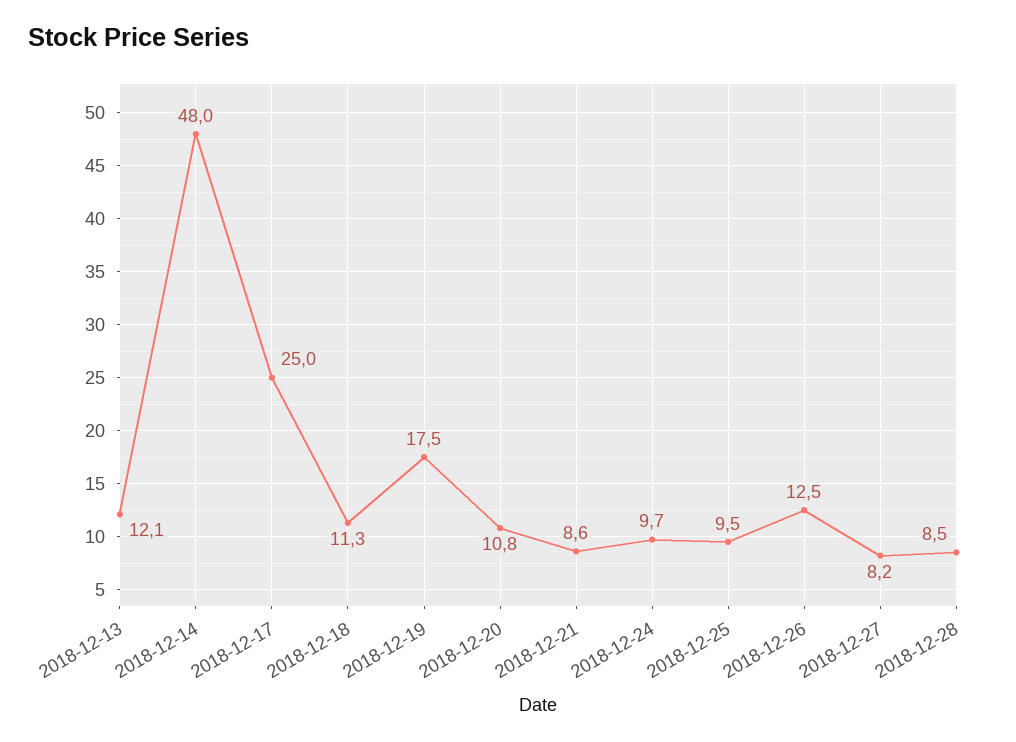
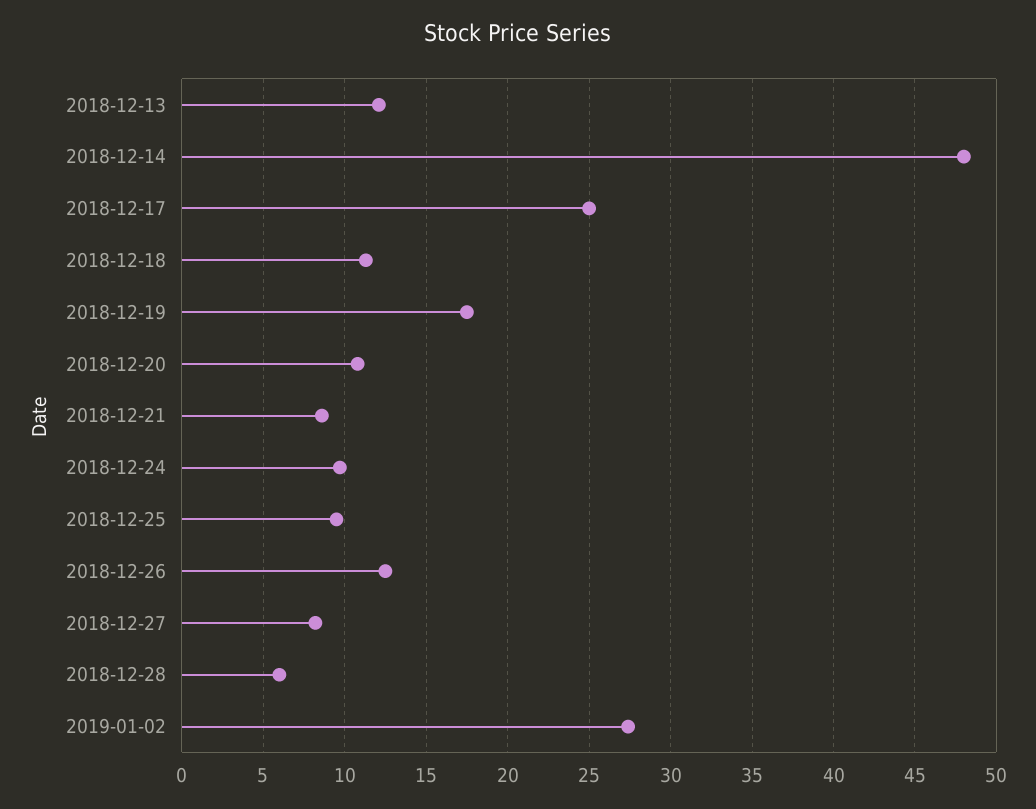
2018-12-28: 8.5 -> 6
2019-01-02: none -> 27.5

